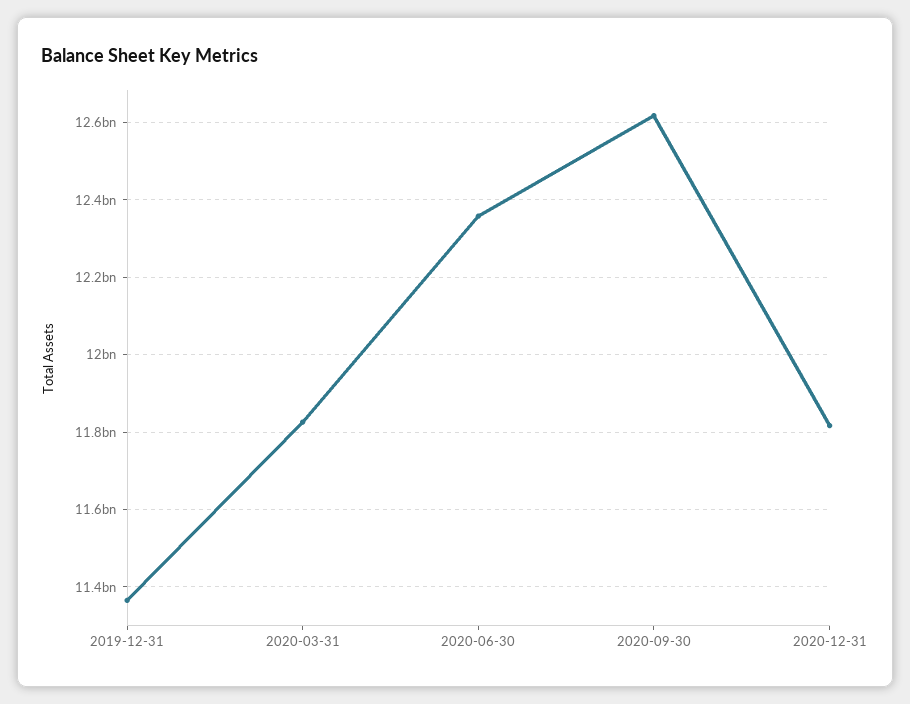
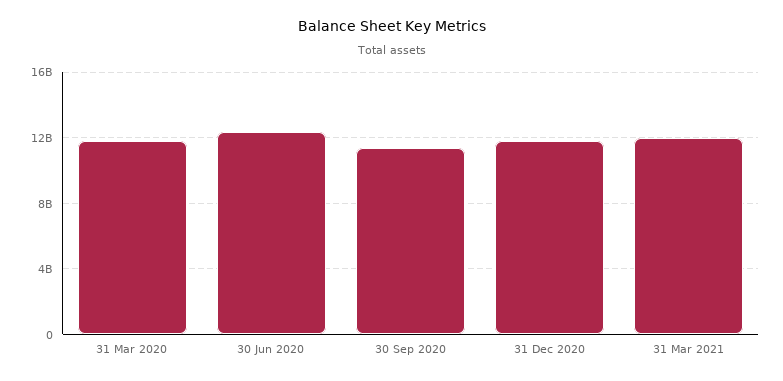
2019-12-31: 11360000000 -> none
2020-09-30: 12620000000 -> 11500000000
31 Mar 2021: none -> 12000000000

